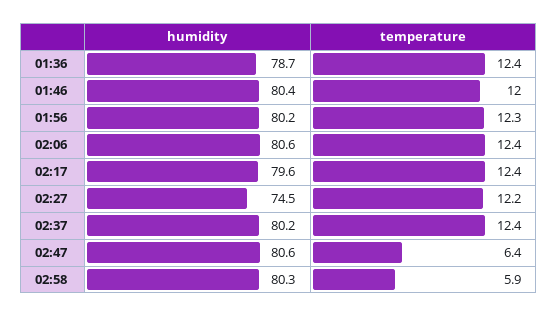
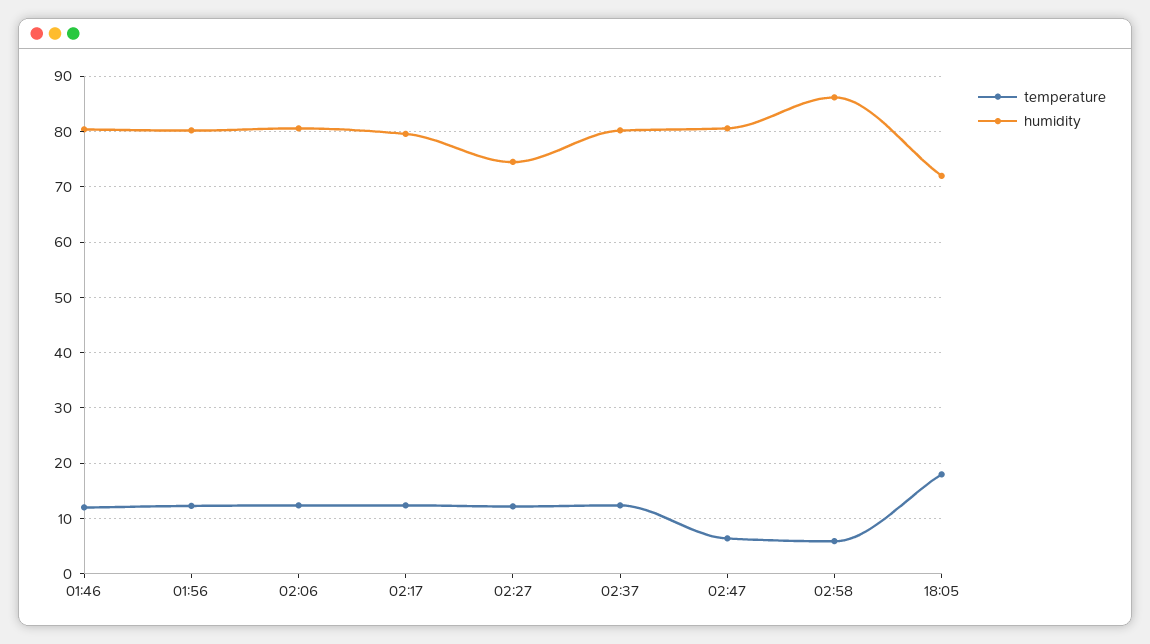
humidity, 01:36: 78.7 -> none
temperature, 01:36: 12.4 -> none
humidity, 02:58: 80.3 -> 86
temperature, 18:05: none -> 18
humidity, 18:05: none -> 72

